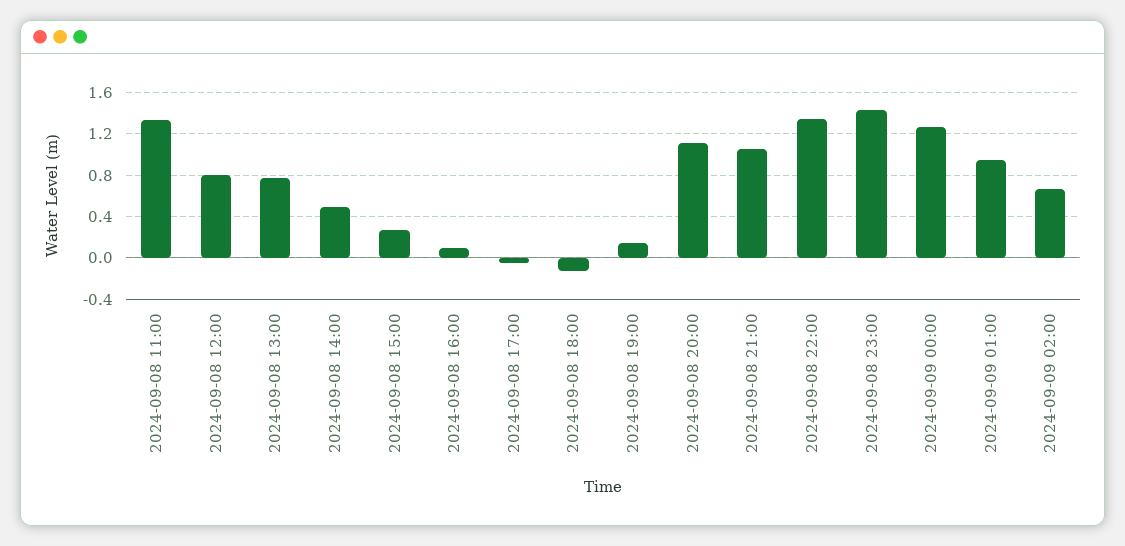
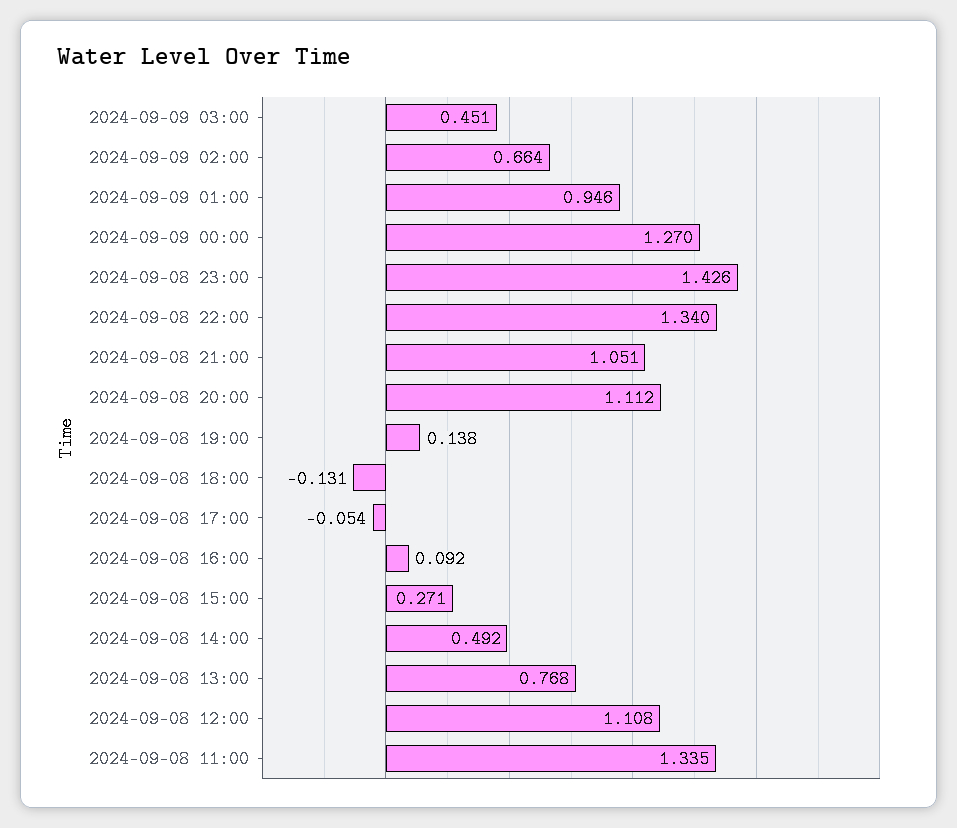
2024-09-08 12:00: 0.8 -> 1.108
2024-09-09 03:00: none -> 0.451

